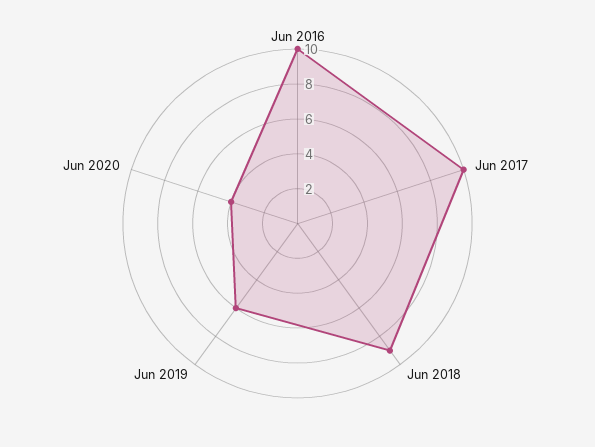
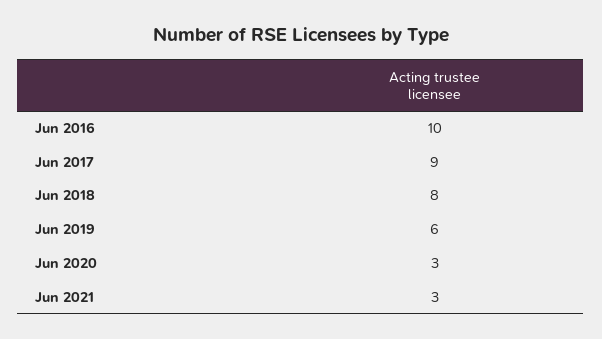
Jun 2017: 10 -> 9
Jun 2018: 9 -> 8
Jun 2020: 4 -> 3
Jun 2021: none -> 3

